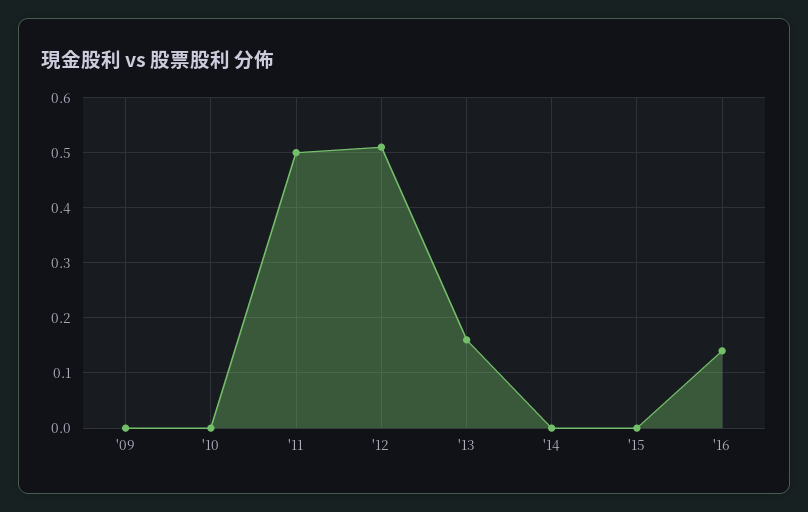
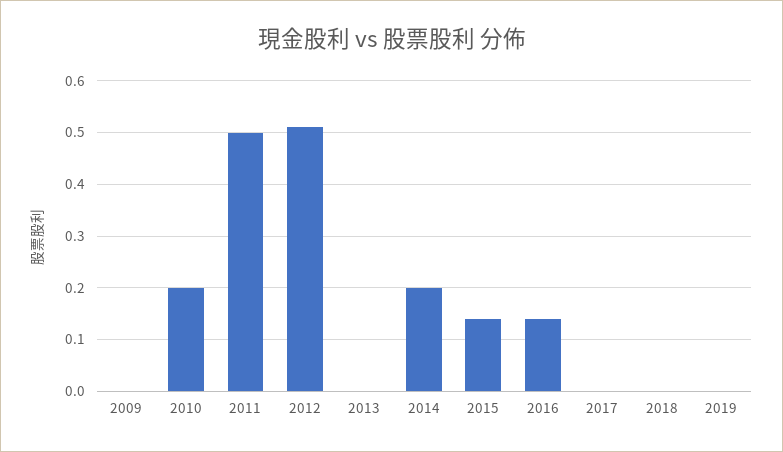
'10: 0 -> 0.2
'13: 0.15 -> 0
'14: 0 -> 0.2
'15: 0 -> 0.15
2017: none -> 0
2018: none -> 0
2019: none -> 0

